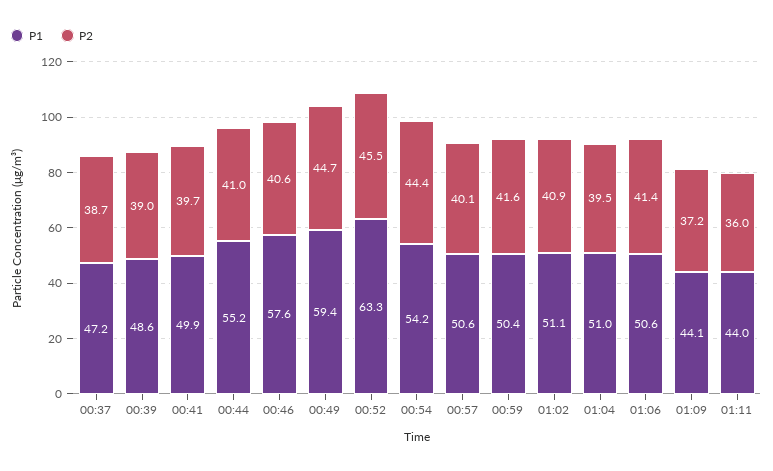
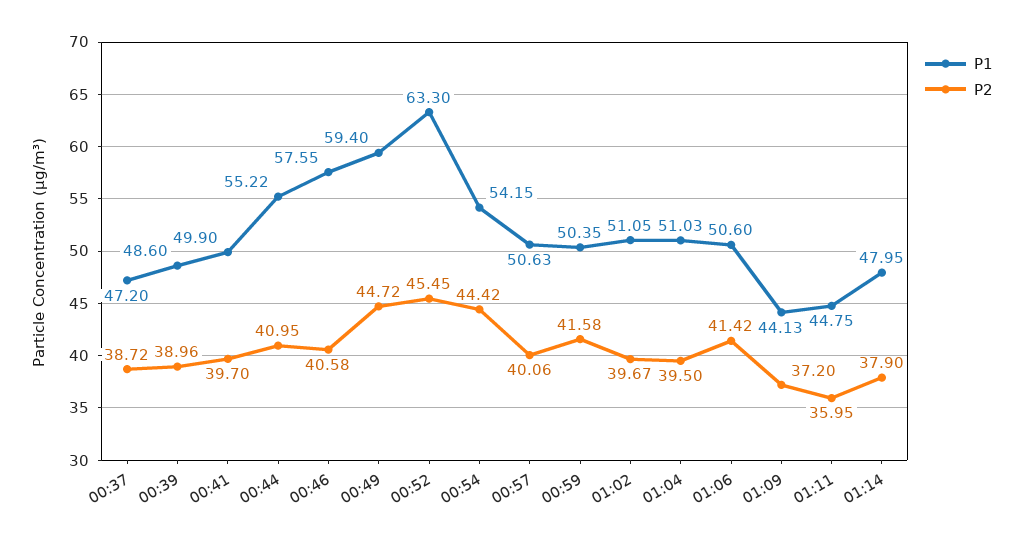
P2, 01:02: 40.9 -> 39.67
P1, 01:11: 44 -> 44.75
P1, 01:14: none -> 47.95
P2, 01:14: none -> 37.9

